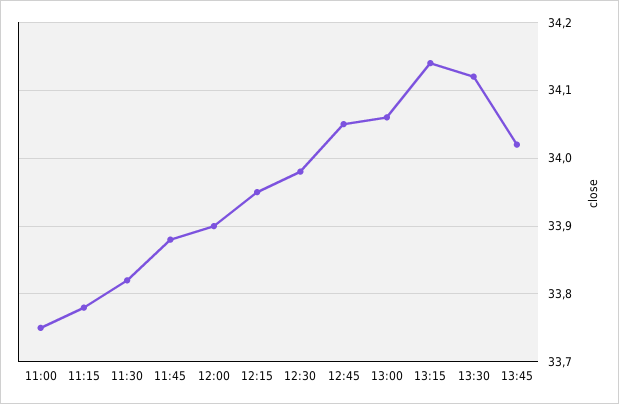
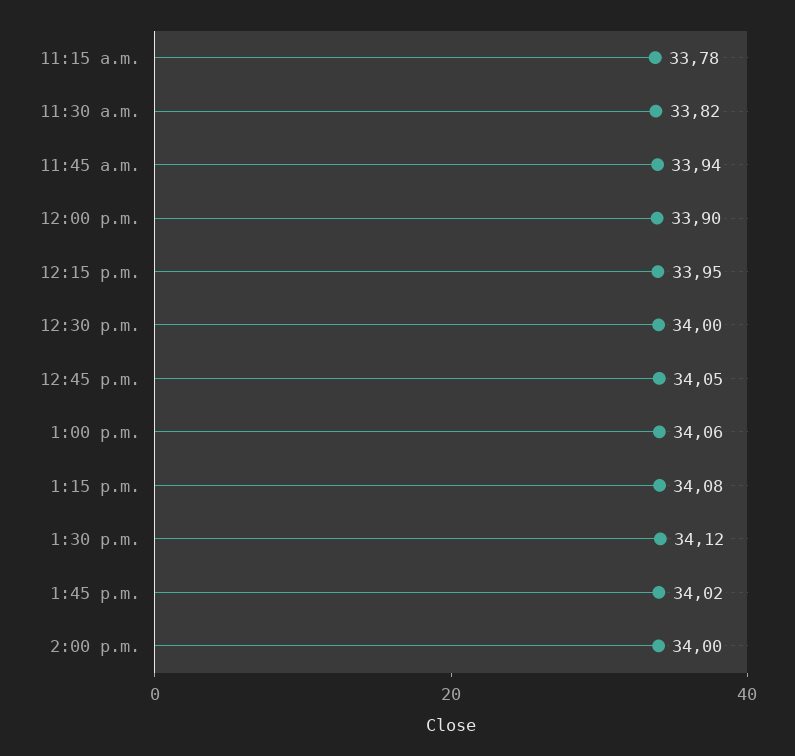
11:00: 33.75 -> none
11:45: 33.88 -> 33.94
12:30: 33.98 -> 34
13:15: 34.14 -> 34.08
2:00 p.m.: none -> 34

